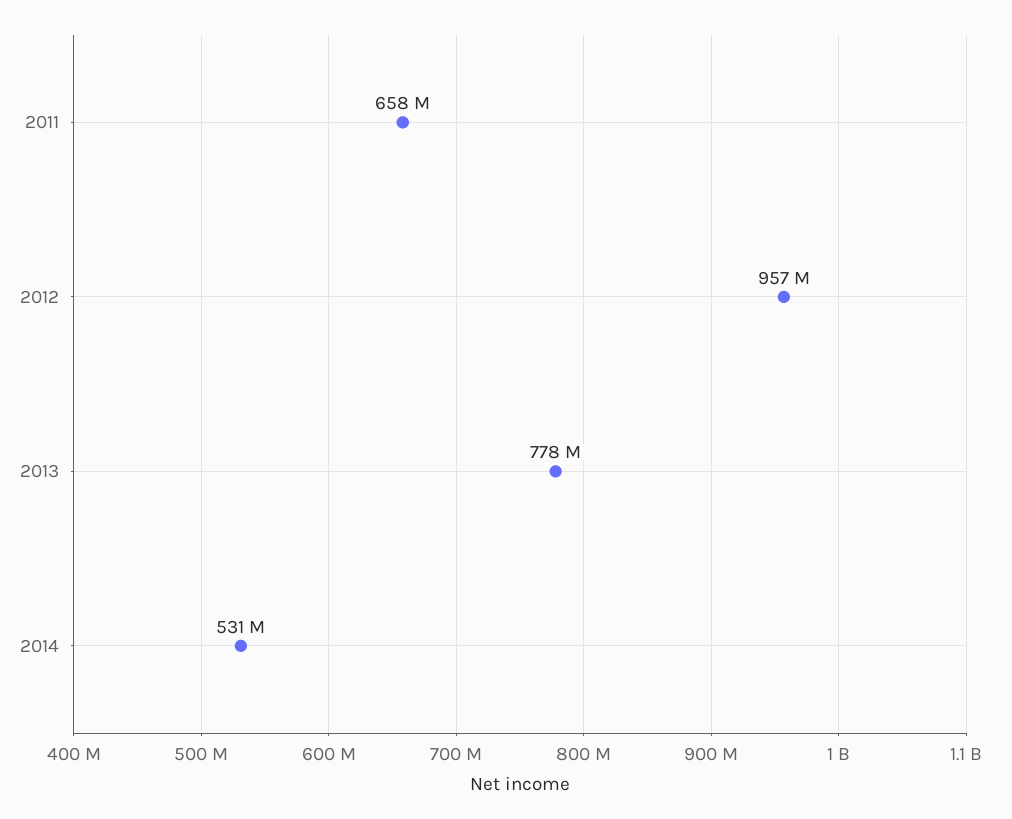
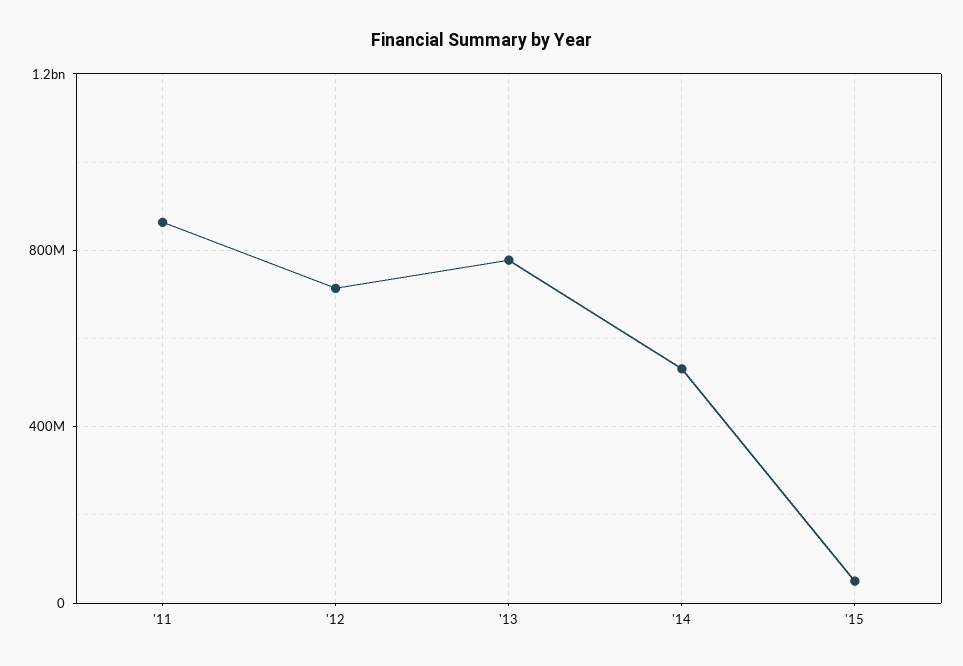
2011: 658000000 -> 850000000
2012: 957000000 -> 700000000
'15: none -> 50000000

